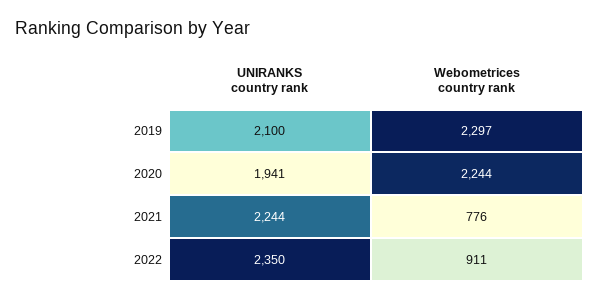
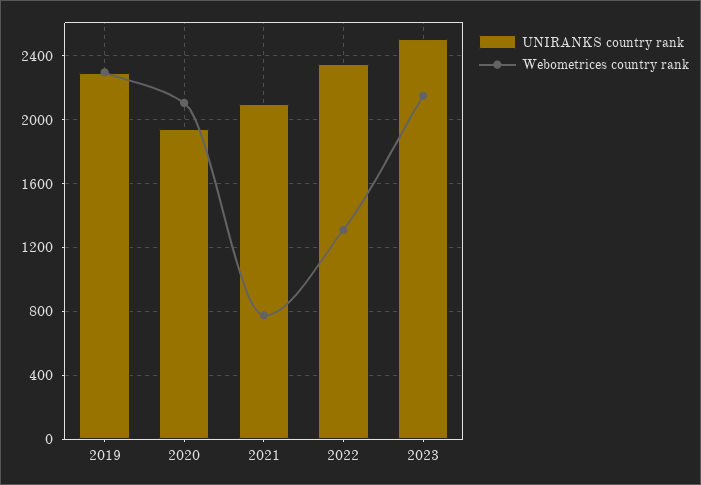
UNIRANKS country rank, 2019: 2100 -> 2300
Webometrices country rank, 2020: 2244 -> 2100
UNIRANKS country rank, 2021: 2244 -> 2100
Webometrices country rank, 2022: 911 -> 1300
UNIRANKS country rank, 2023: none -> 2500
Webometrices country rank, 2023: none -> 2150

